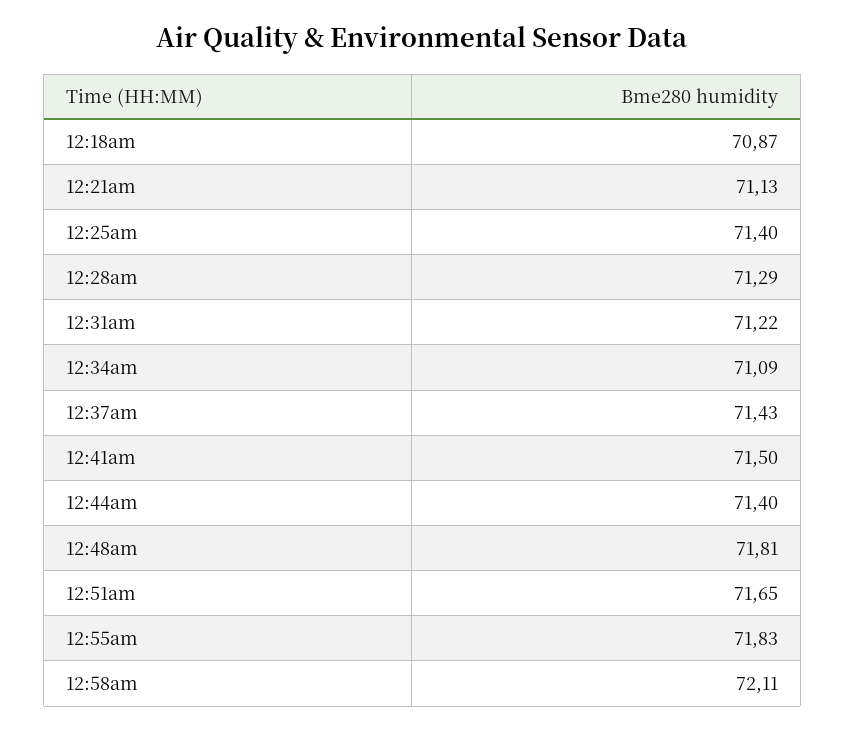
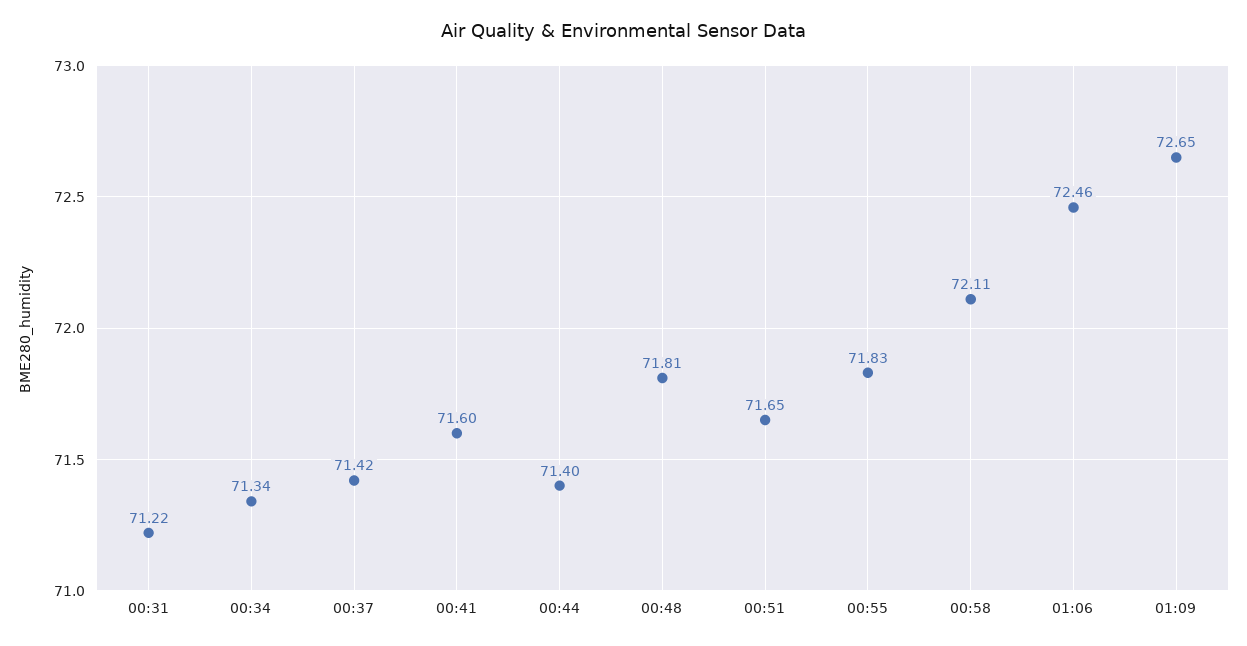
12:18am: 70.87 -> none
12:21am: 71.13 -> none
12:25am: 71.4 -> none
12:28am: 71.29 -> none
12:34am: 71.09 -> 71.34
12:37am: 71.43 -> 71.42
12:41am: 71.5 -> 71.6
01:06: none -> 72.46
01:09: none -> 72.65

